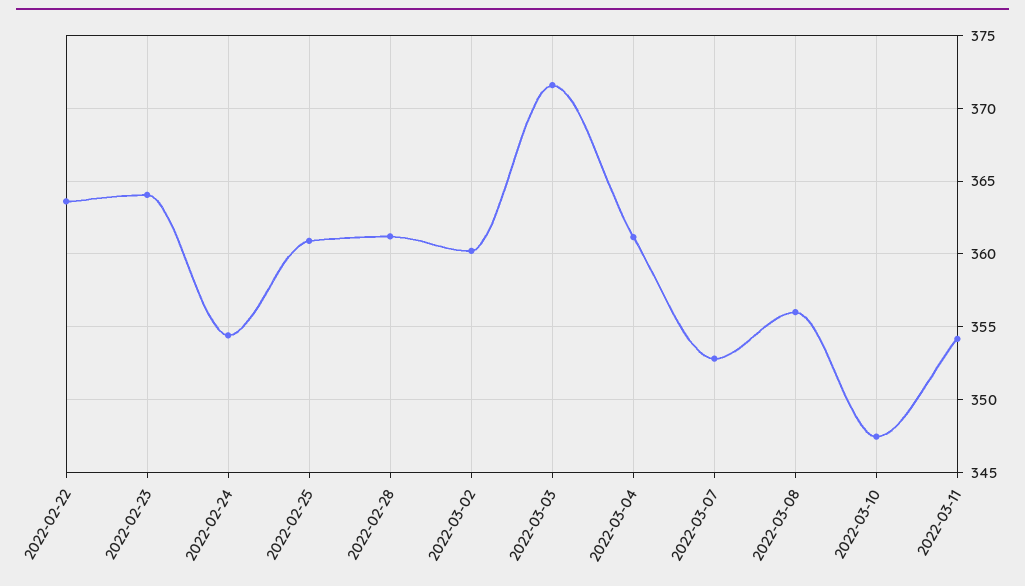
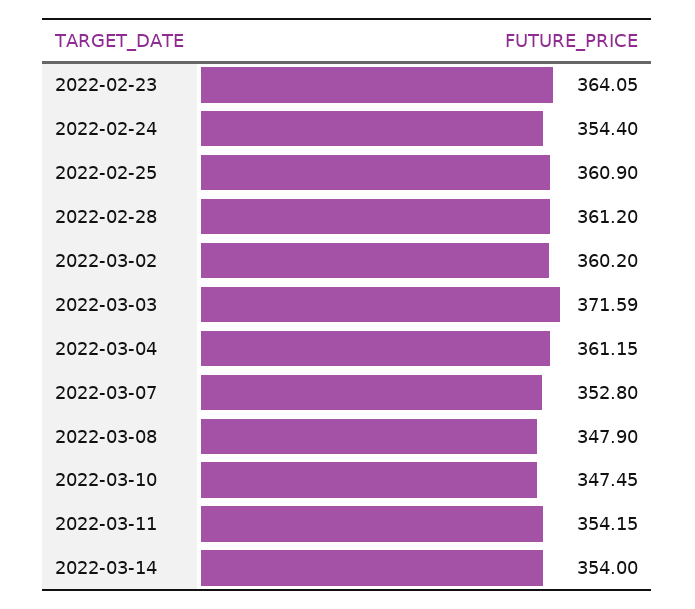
2022-02-22: 363.5 -> none
2022-03-08: 356 -> 347.9
2022-03-14: none -> 354

